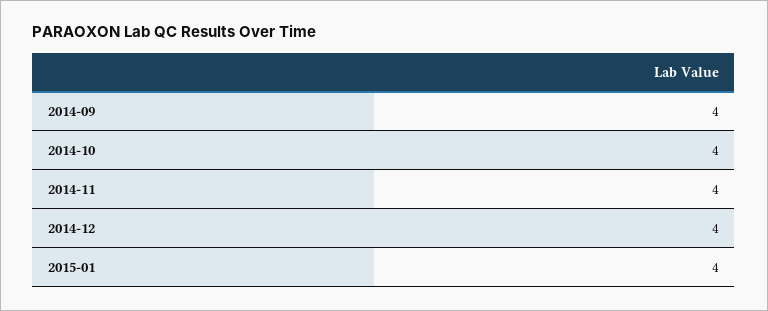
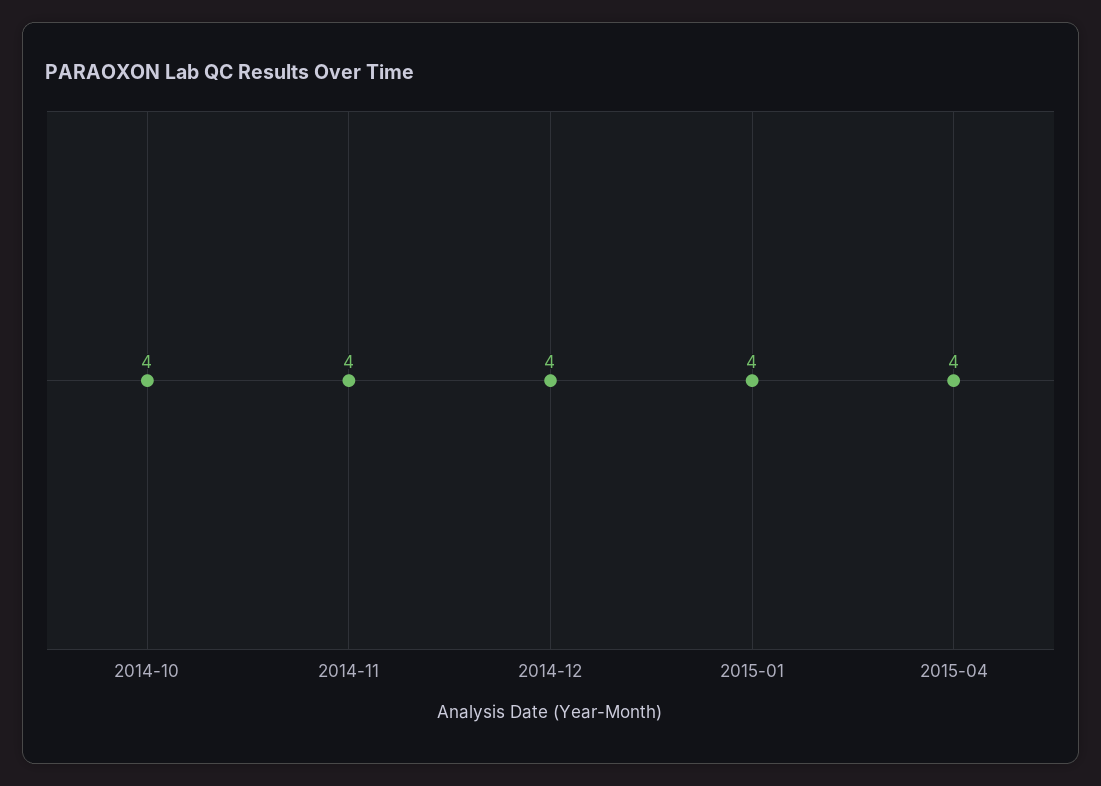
2014-09: 4 -> none
2015-04: none -> 4

